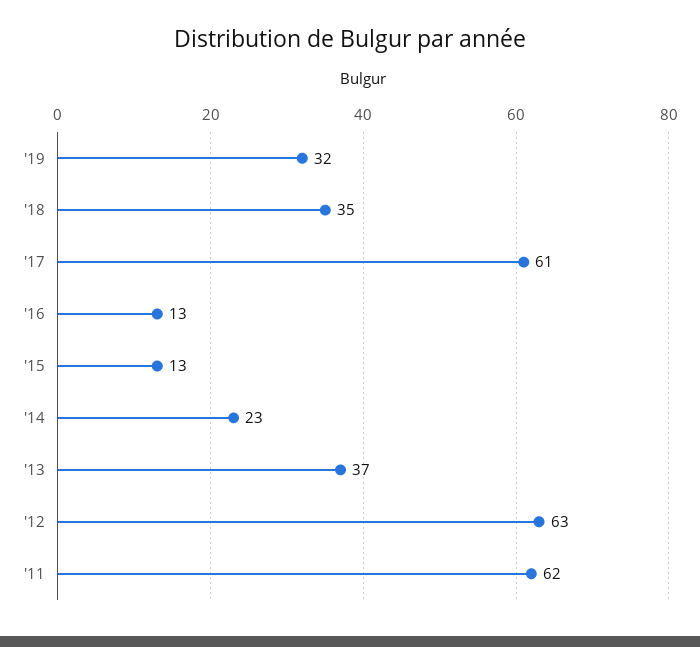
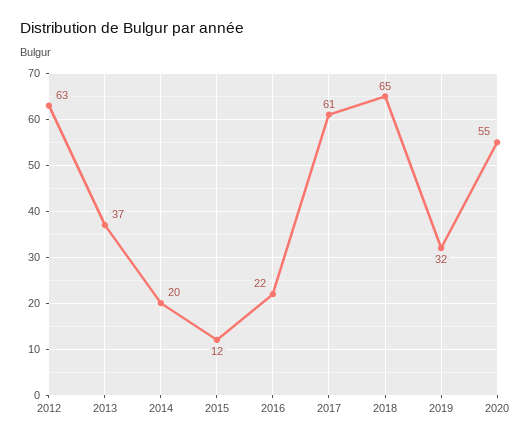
'18: 35 -> 65
'16: 13 -> 22
'15: 13 -> 12
'14: 23 -> 20
'11: 62 -> none
2020: none -> 55

